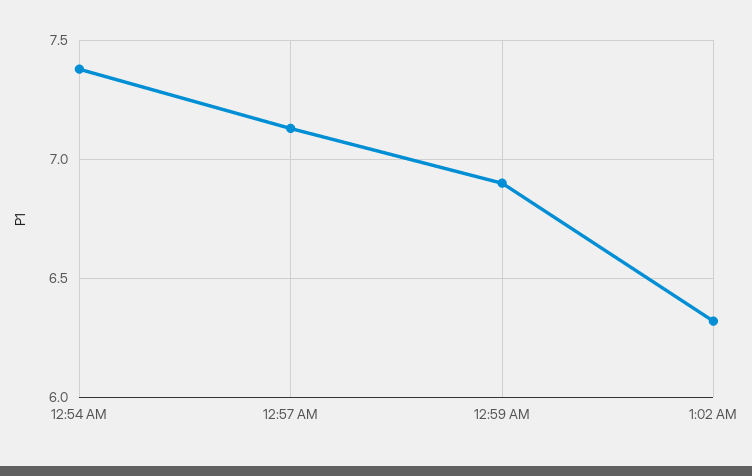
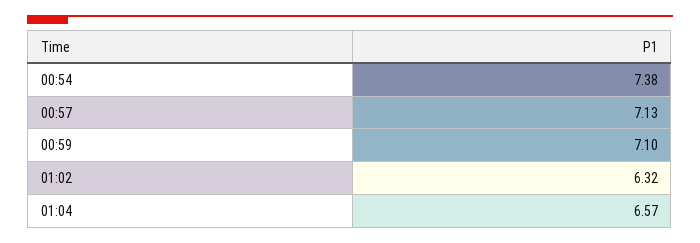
12:59 AM: 6.9 -> 7.1
01:04: none -> 6.57

